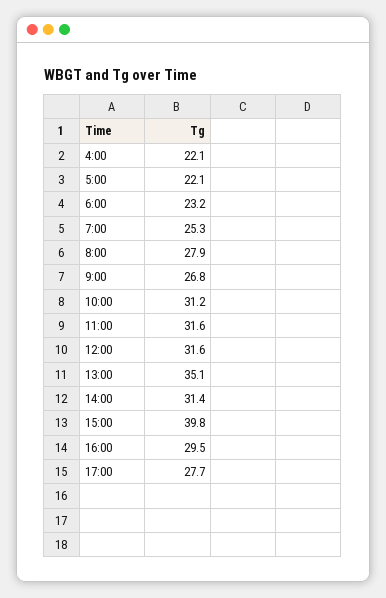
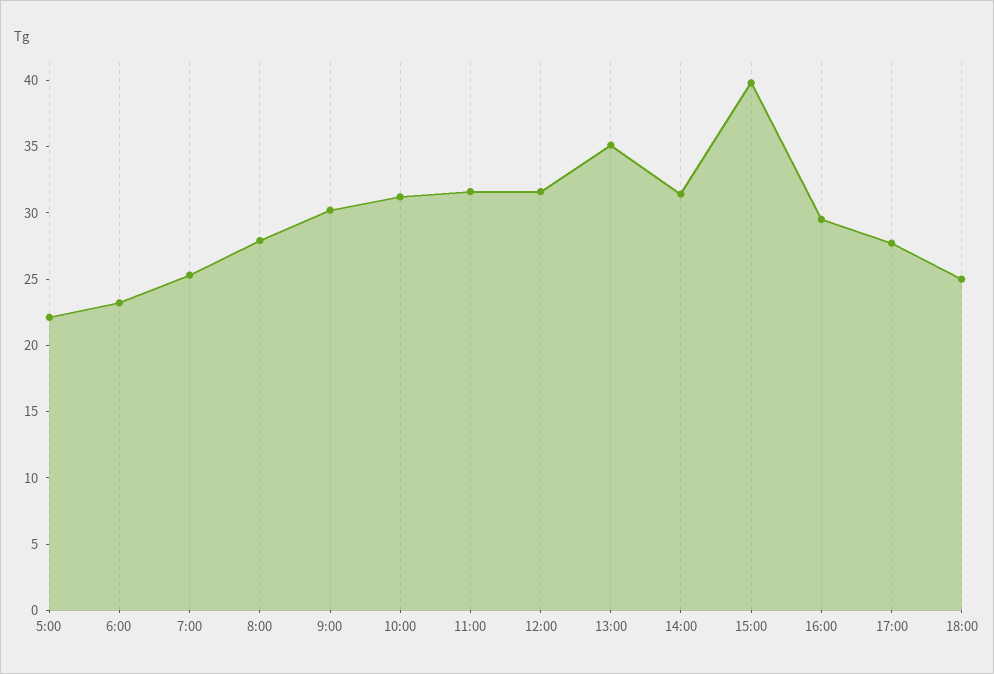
4:00: 22.1 -> none
9:00: 26.8 -> 30
18:00: none -> 25

